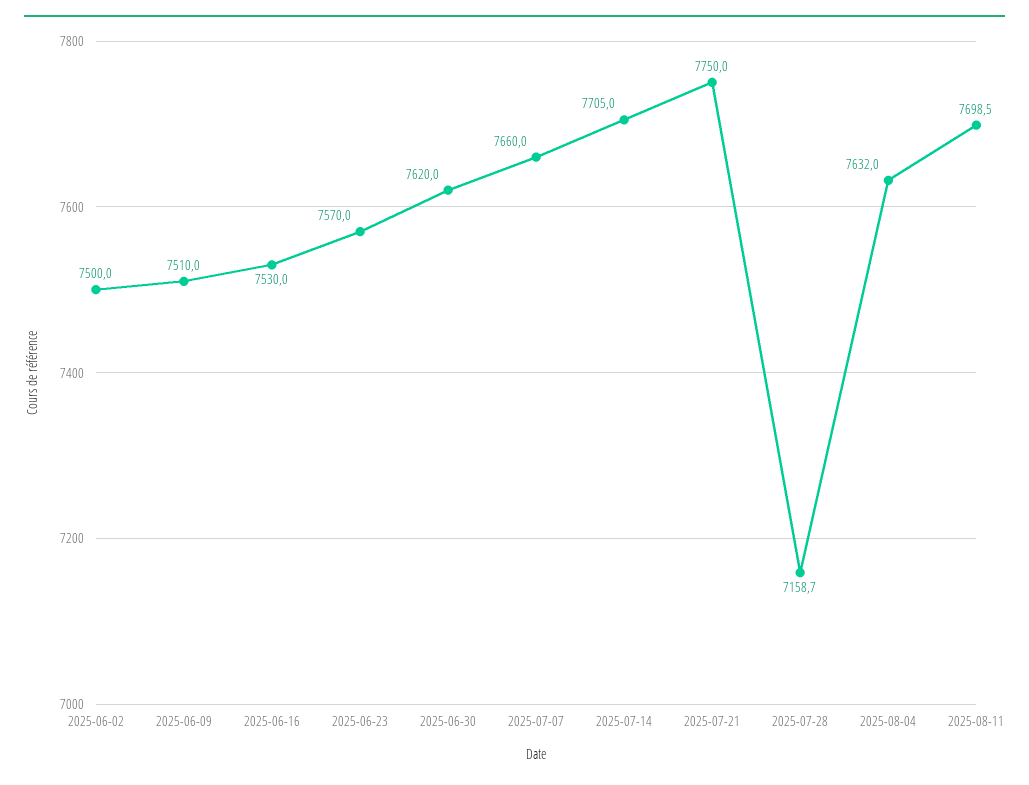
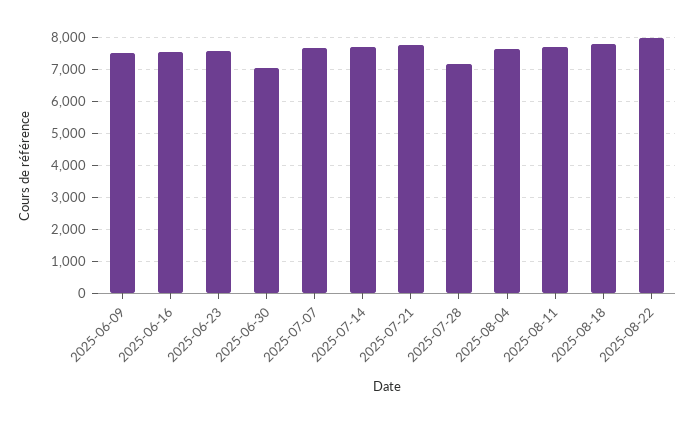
2025-06-02: 7500 -> none
2025-06-30: 7620 -> 7000
2025-08-18: none -> 7800
2025-08-22: none -> 8000

